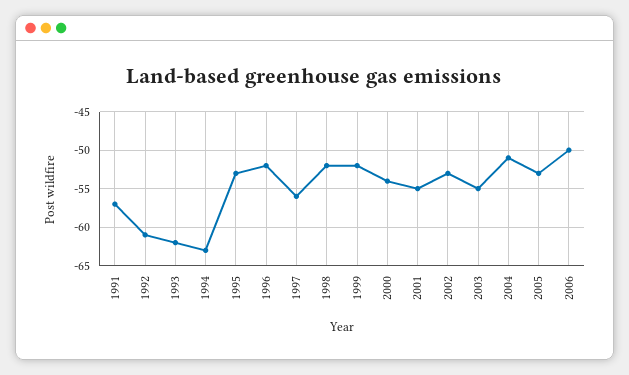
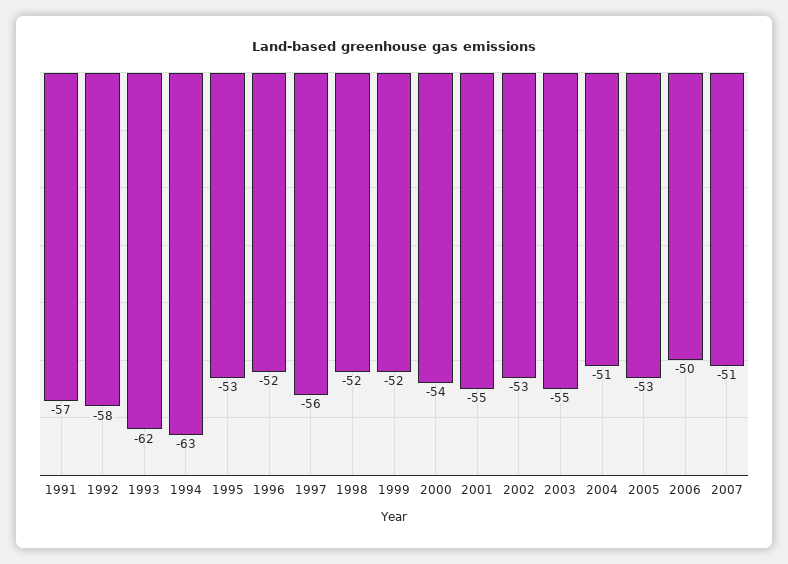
1992: -61 -> -58
2007: none -> -51

